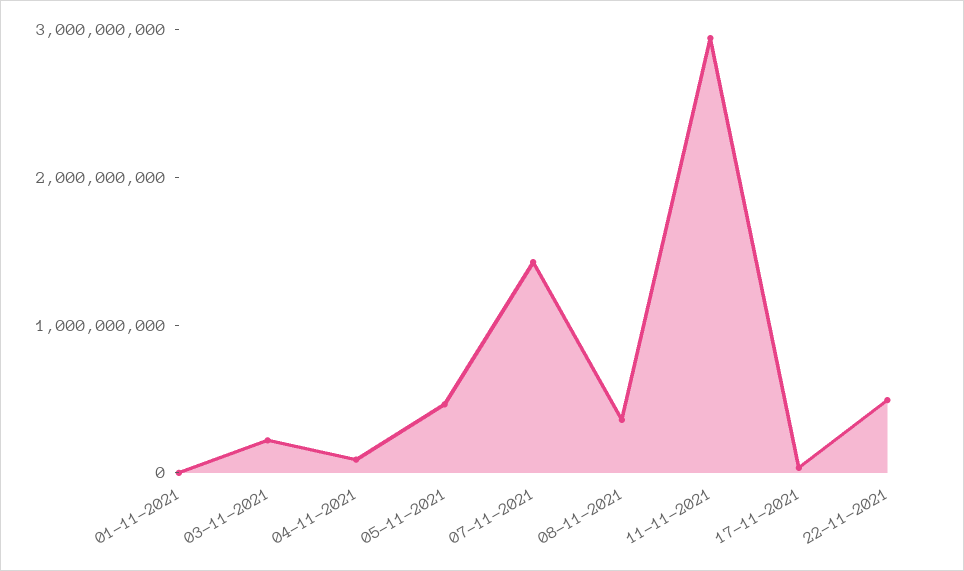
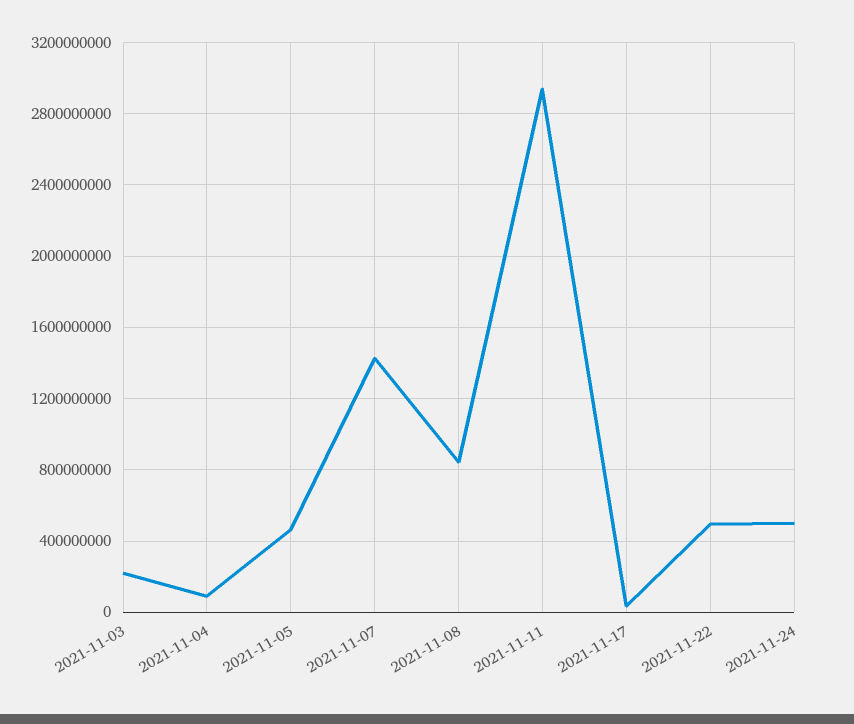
01-11-2021: 0 -> none
08-11-2021: 400000000 -> 850000000
2021-11-24: none -> 500000000

